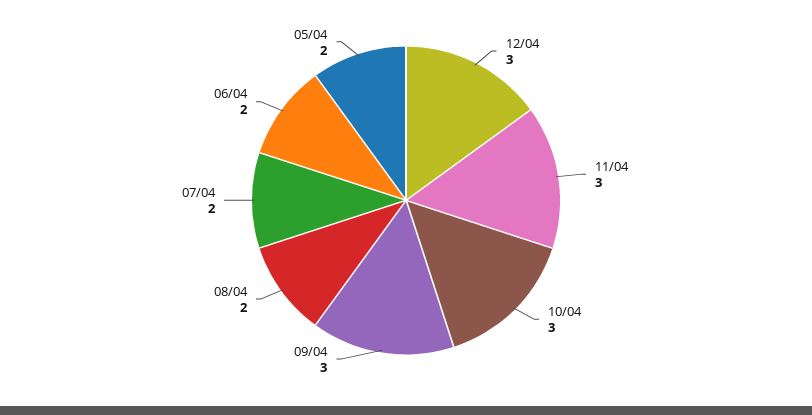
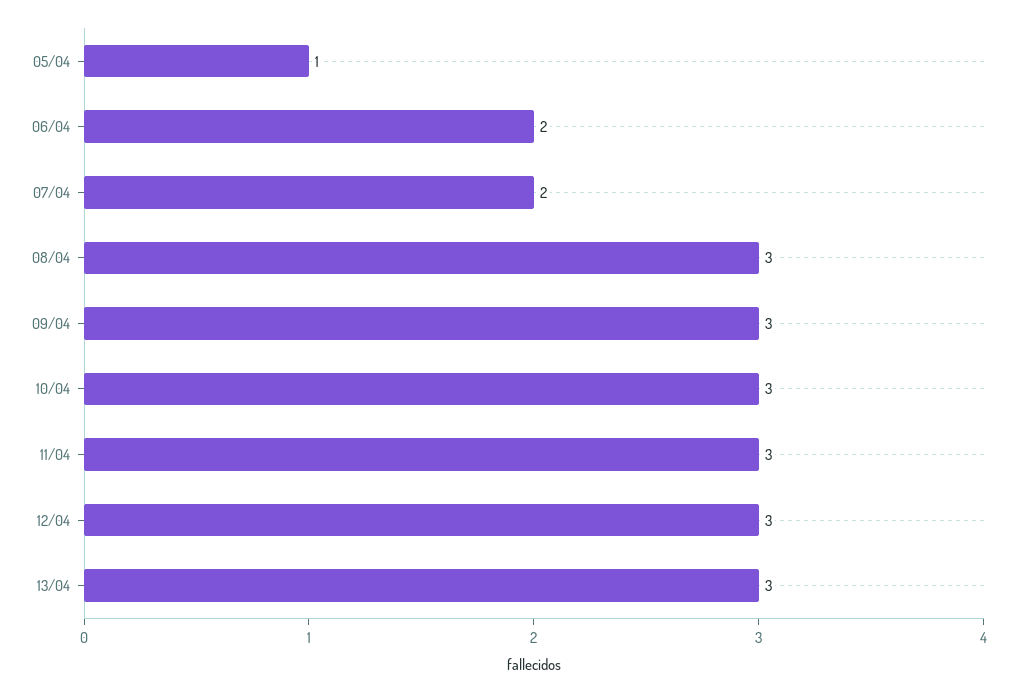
08/04: 2 -> 3
05/04: 2 -> 1
13/04: none -> 3

